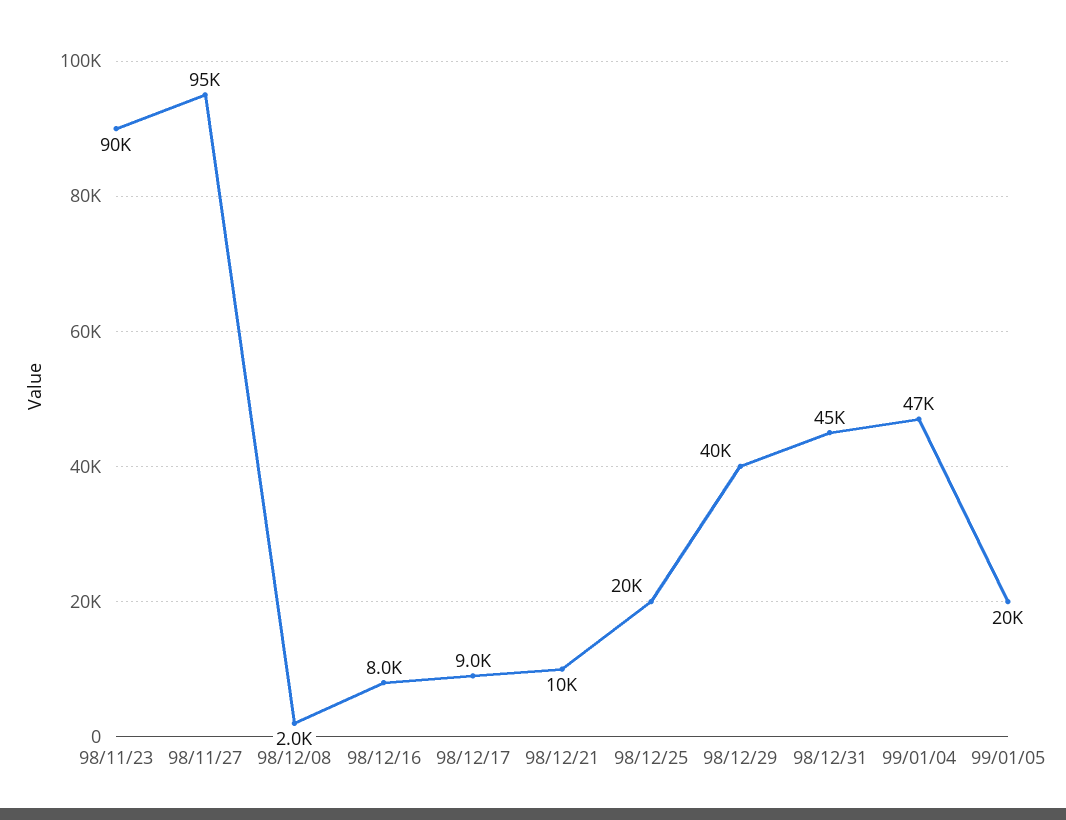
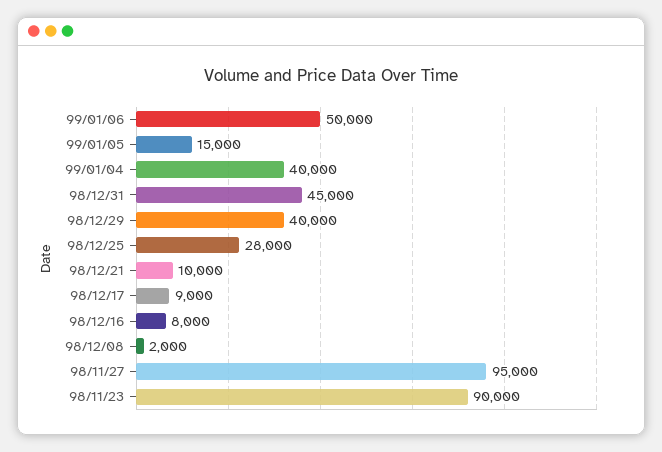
98/12/25: 20000 -> 28000
99/01/04: 47000 -> 40000
99/01/05: 20000 -> 15000
99/01/06: none -> 50000

